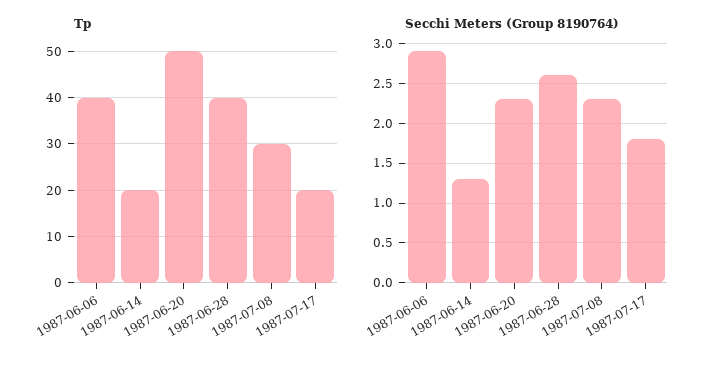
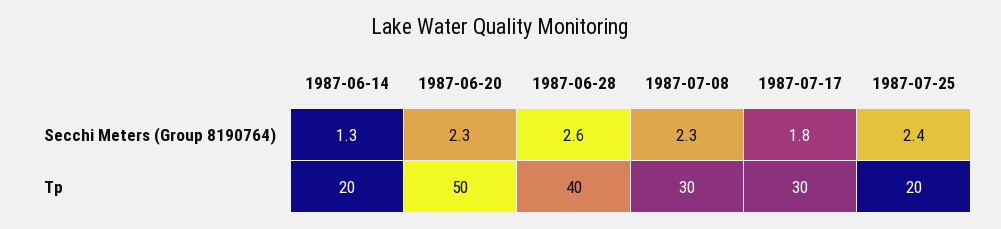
Tp, 1987-06-06: 40 -> none
Tp, 1987-07-17: 20 -> 30
Secchi Meters (Group 8190764), 1987-06-06: 2.9 -> none
Secchi Meters (Group 8190764), 1987-07-25: none -> 2.4
Tp, 1987-07-25: none -> 20

